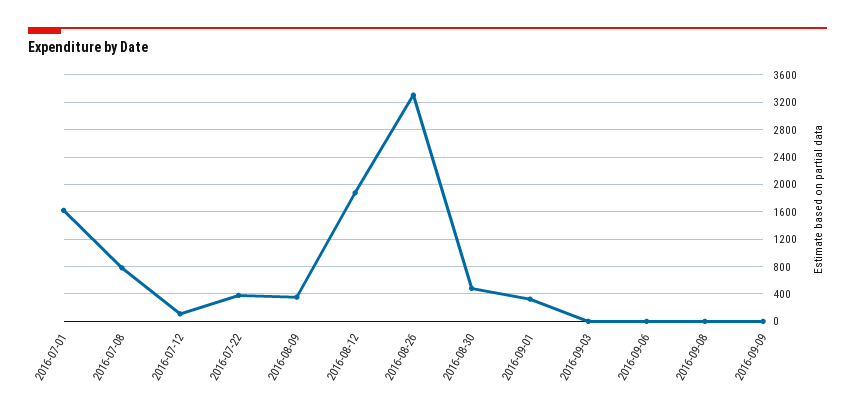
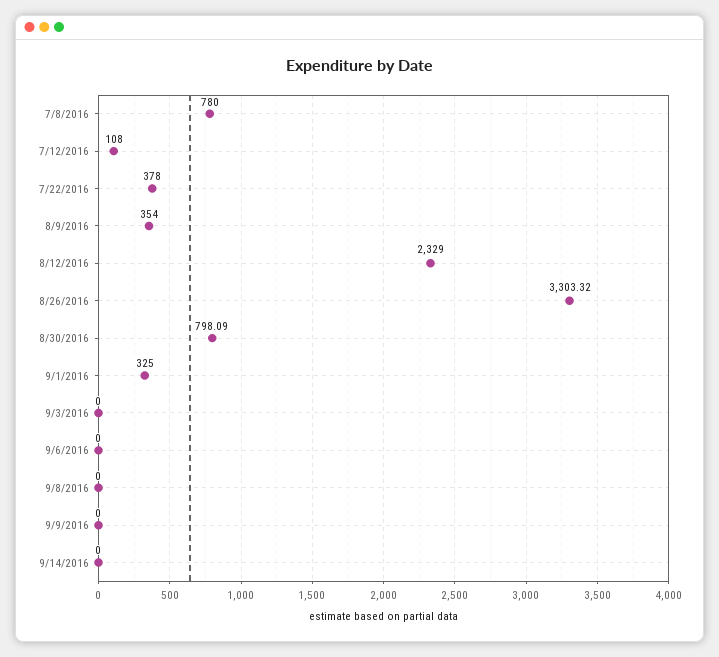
2016-07-01: 1600 -> none
2016-08-12: 1900 -> 2329
2016-08-30: 500 -> 798.09
9/14/2016: none -> 0

